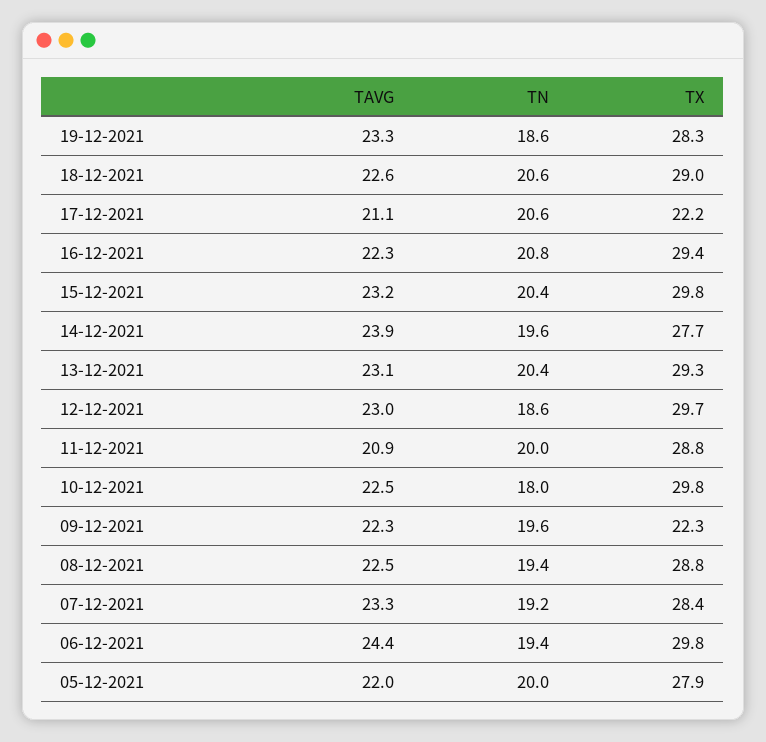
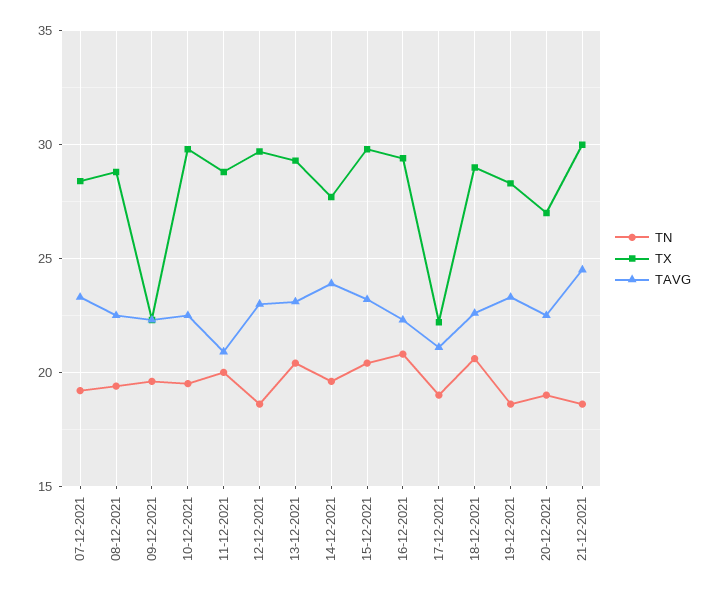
TN, 17-12-2021: 20.6 -> 19
TN, 10-12-2021: 18 -> 19.5
TAVG, 06-12-2021: 24.4 -> none
TN, 06-12-2021: 19.4 -> none
TX, 06-12-2021: 29.8 -> none
TAVG, 05-12-2021: 22 -> none
TN, 05-12-2021: 20 -> none
TX, 05-12-2021: 27.9 -> none
TN, 20-12-2021: none -> 19
TX, 20-12-2021: none -> 27
TAVG, 20-12-2021: none -> 22.5
TN, 21-12-2021: none -> 18.5
TX, 21-12-2021: none -> 30
TAVG, 21-12-2021: none -> 24.5

